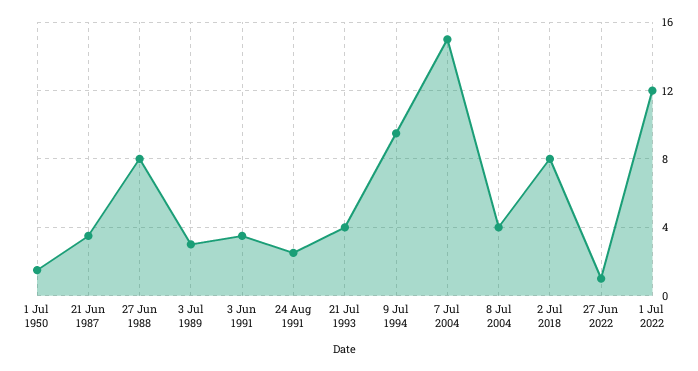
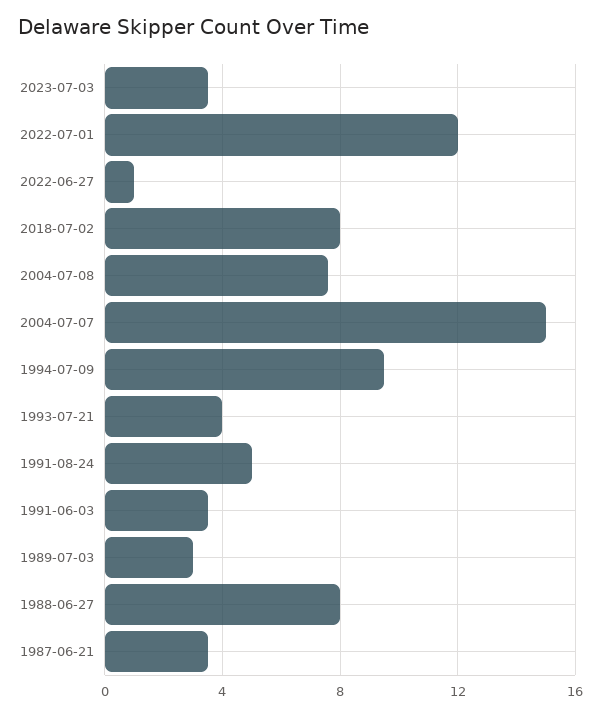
1 Jul 1950: 1.5 -> none
24 Aug 1991: 2.5 -> 5
8 Jul 2004: 4 -> 7.5
2023-07-03: none -> 3.5

